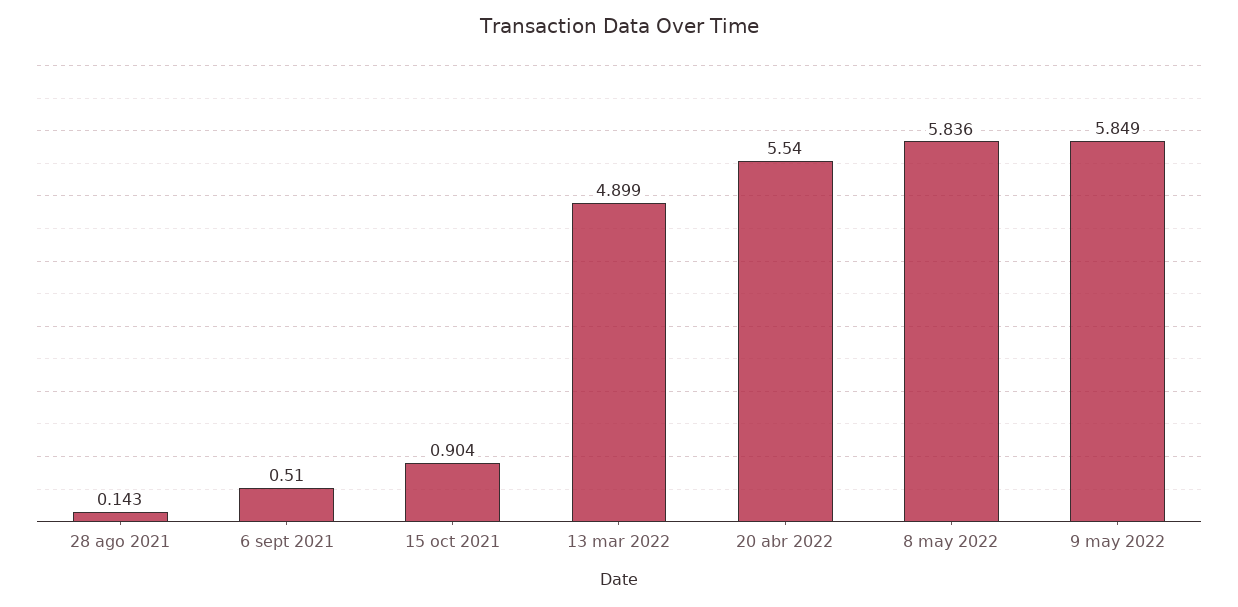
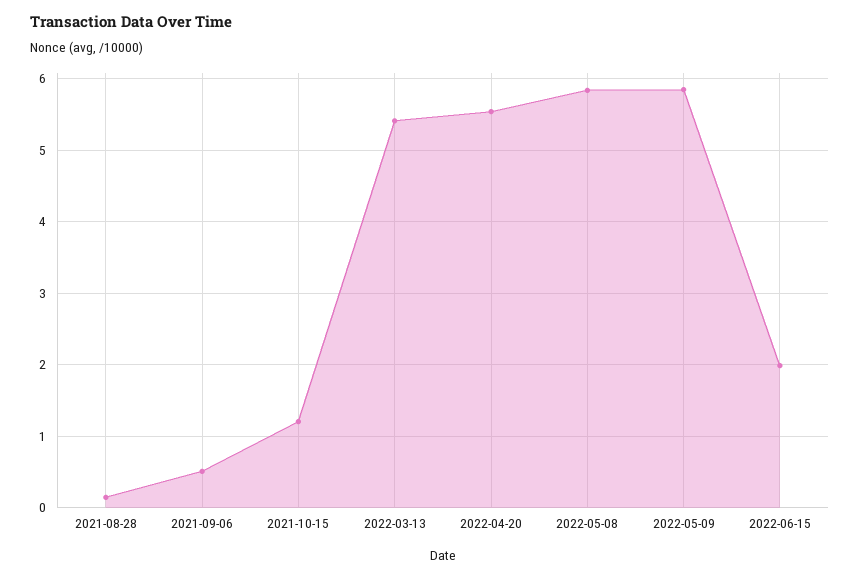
15 oct 2021: 0.904 -> 1.2
13 mar 2022: 4.899 -> 5.4
2022-06-15: none -> 2

